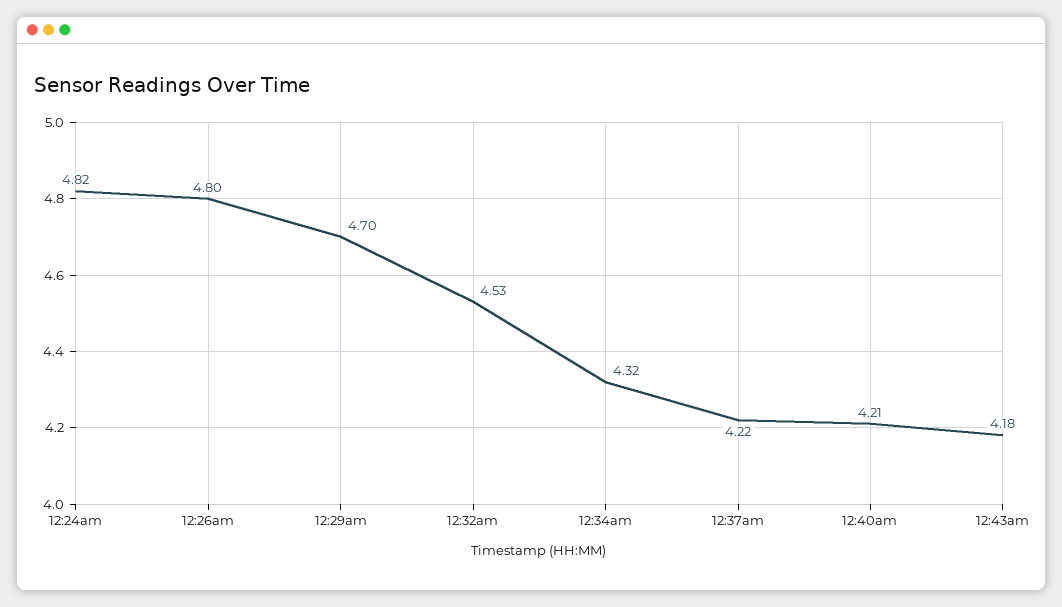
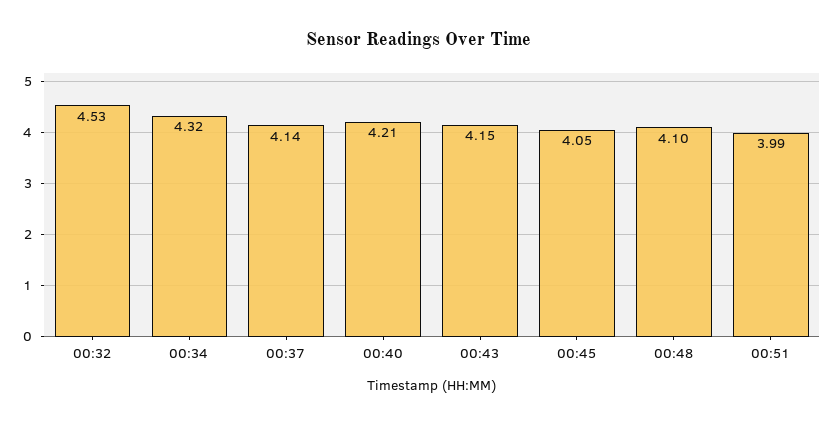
12:24am: 4.82 -> none
12:26am: 4.8 -> none
12:29am: 4.7 -> none
12:37am: 4.22 -> 4.14
12:43am: 4.18 -> 4.15
00:45: none -> 4.05
00:48: none -> 4.1
00:51: none -> 3.99

